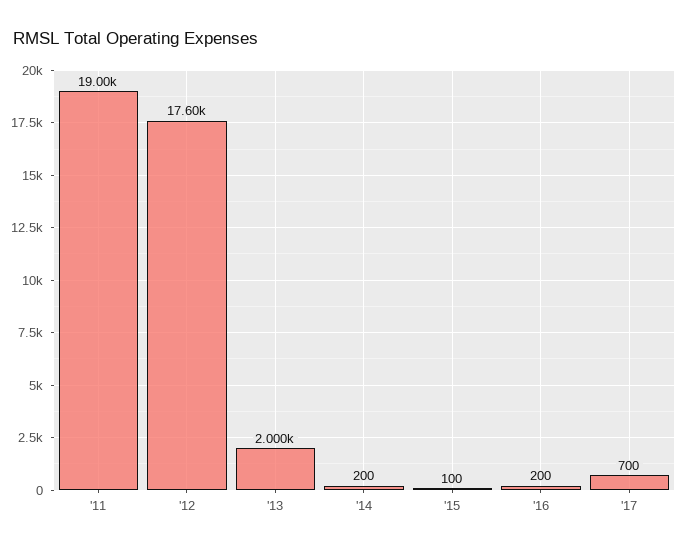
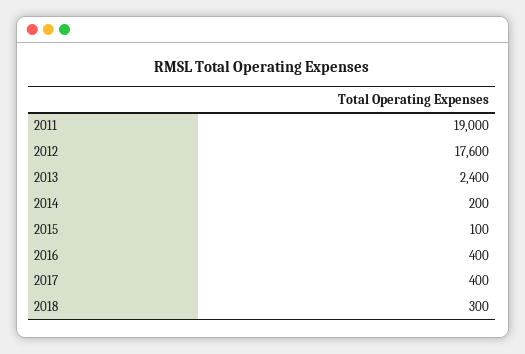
'13: 2000 -> 2400
'16: 200 -> 400
'17: 700 -> 400
2018: none -> 300

